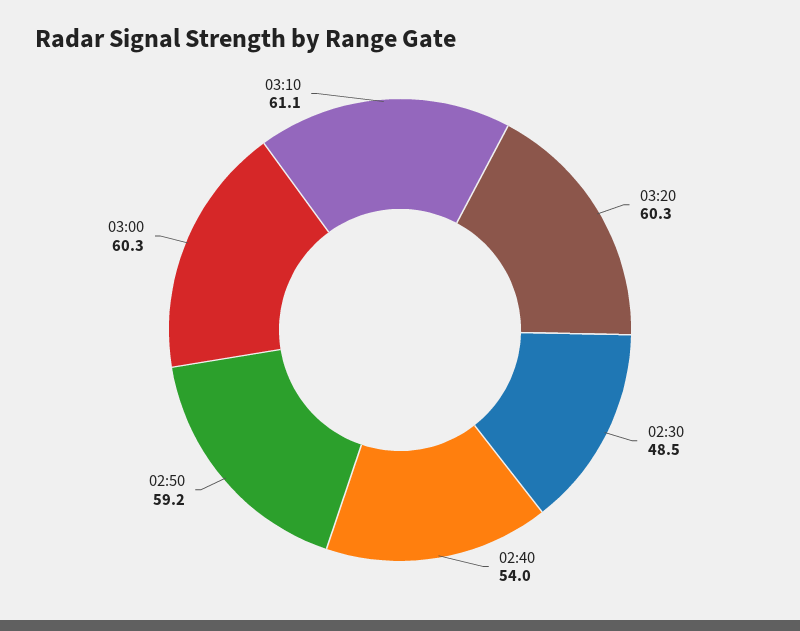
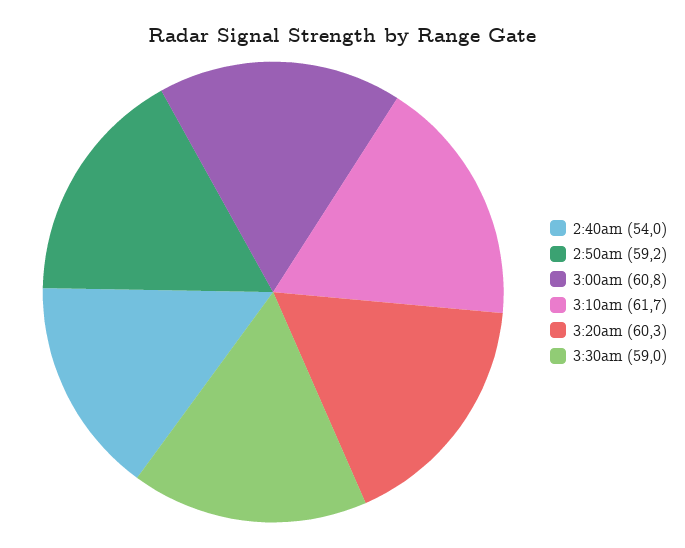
02:30: 48.5 -> none
03:00: 60.3 -> 60.8
03:10: 61.1 -> 61.7
3:30am: none -> 59

